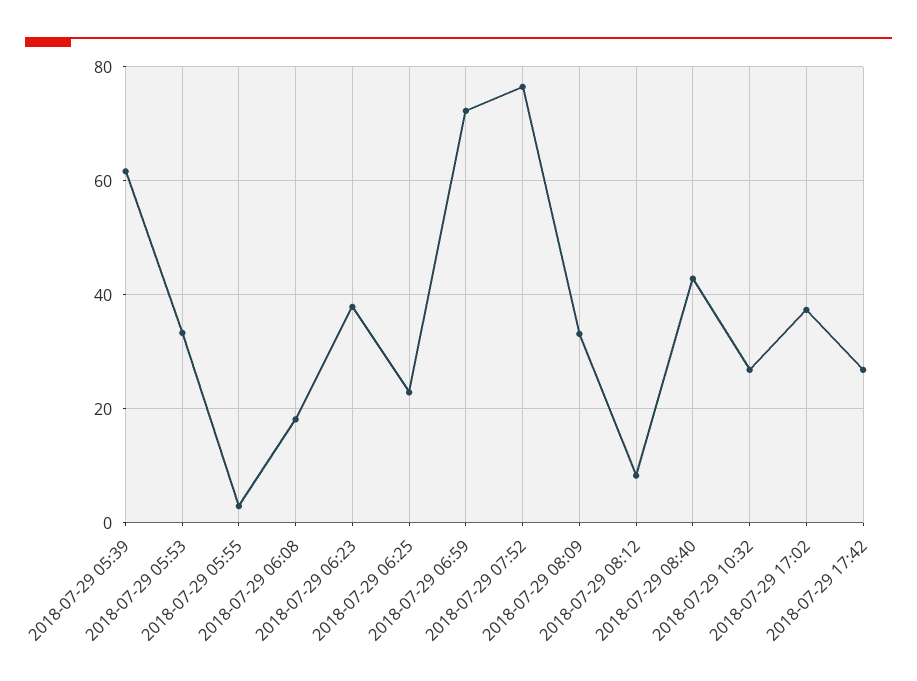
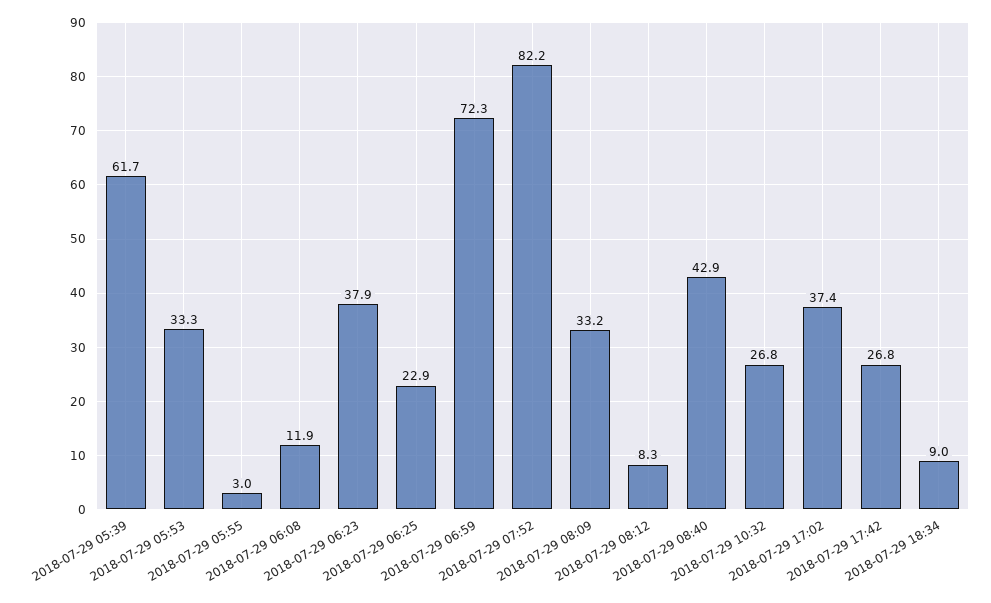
2018-07-29 06:08: 18 -> 11.9
2018-07-29 07:52: 76 -> 82.2
2018-07-29 18:34: none -> 9

